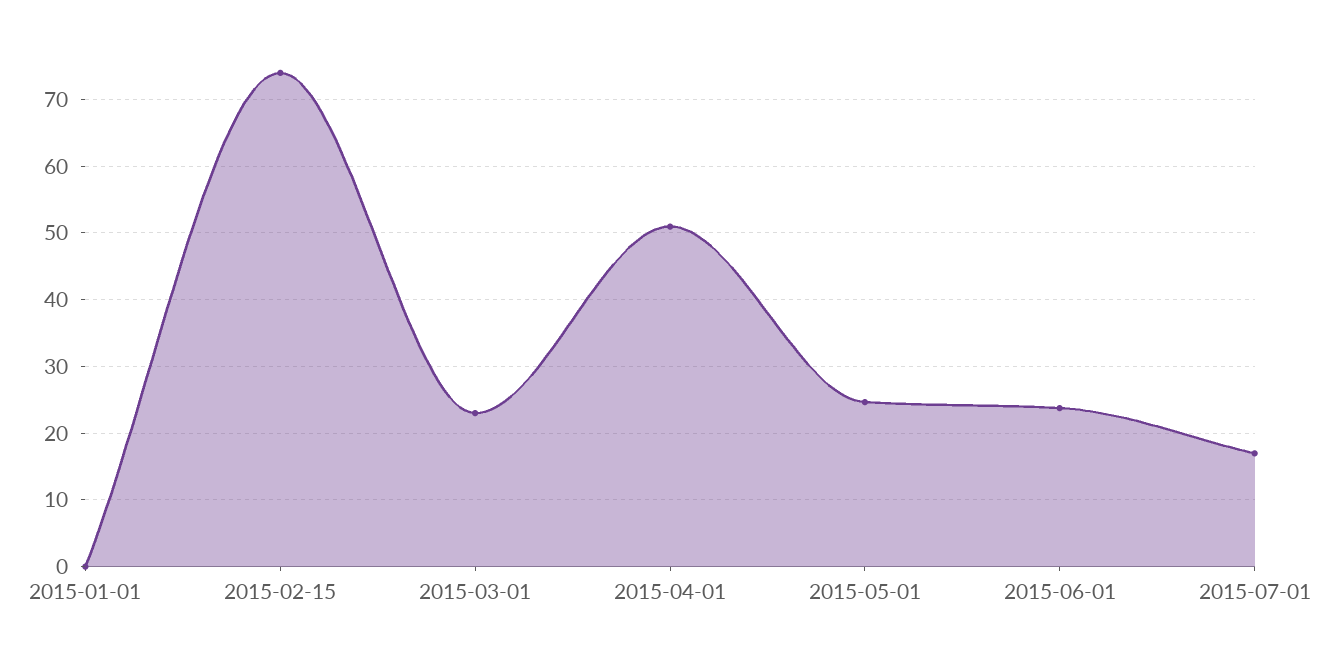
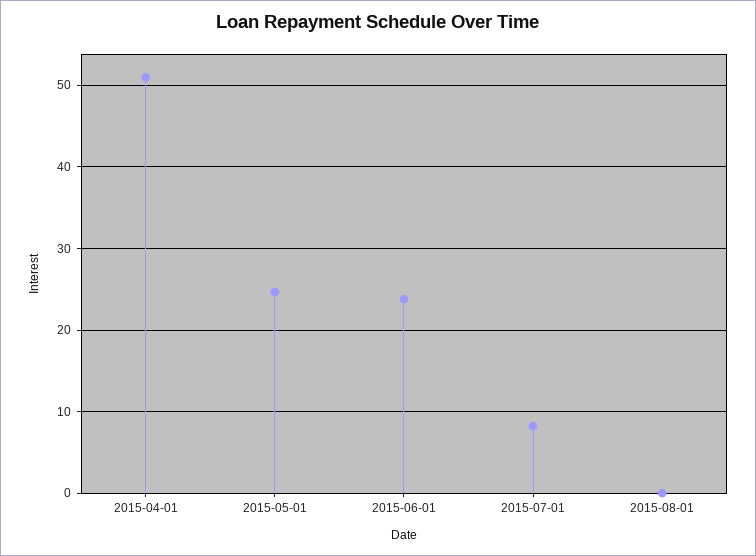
2015-01-01: 0 -> none
2015-02-15: 74 -> none
2015-03-01: 23 -> none
2015-07-01: 17 -> 8
2015-08-01: none -> 0

